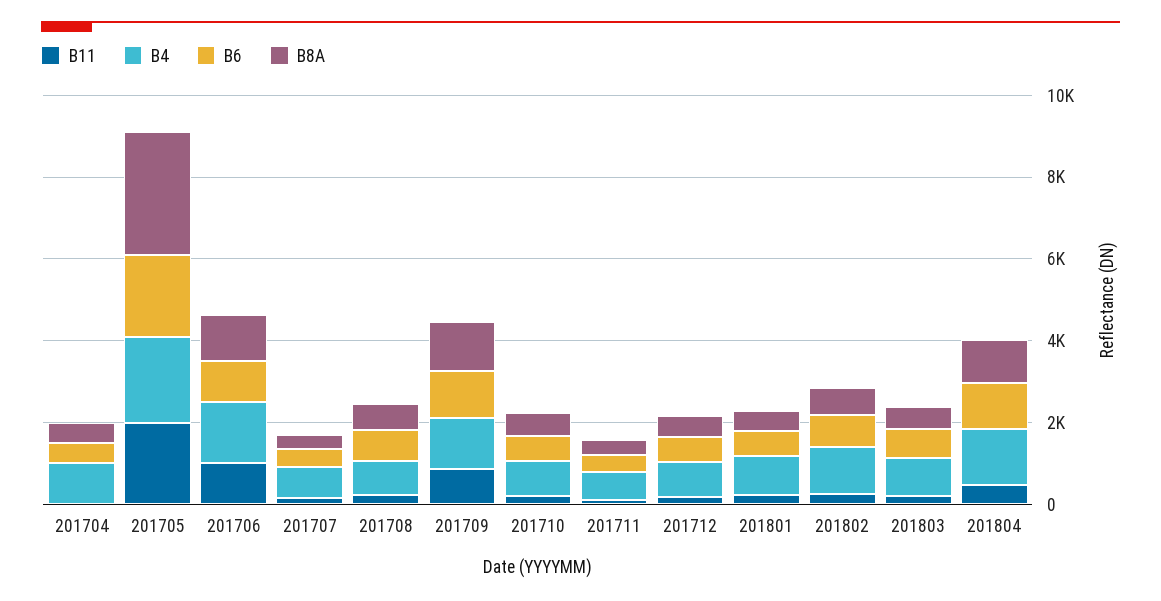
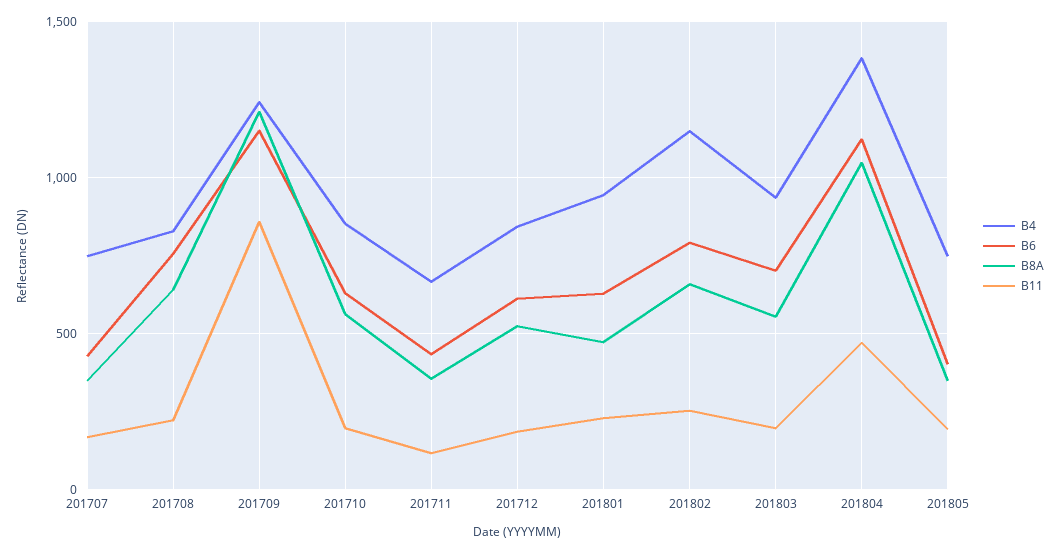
B11, 201704: 0 -> none
B4, 201704: 1000 -> none
B6, 201704: 500 -> none
B8A, 201704: 500 -> none
B11, 201705: 2000 -> none
B4, 201705: 2000 -> none
B6, 201705: 2000 -> none
B8A, 201705: 3000 -> none
B11, 201706: 1000 -> none
B4, 201706: 1500 -> none
B6, 201706: 1000 -> none
B8A, 201706: 1000 -> none
B4, 201805: none -> 750
B6, 201805: none -> 400
B8A, 201805: none -> 350
B11, 201805: none -> 200

